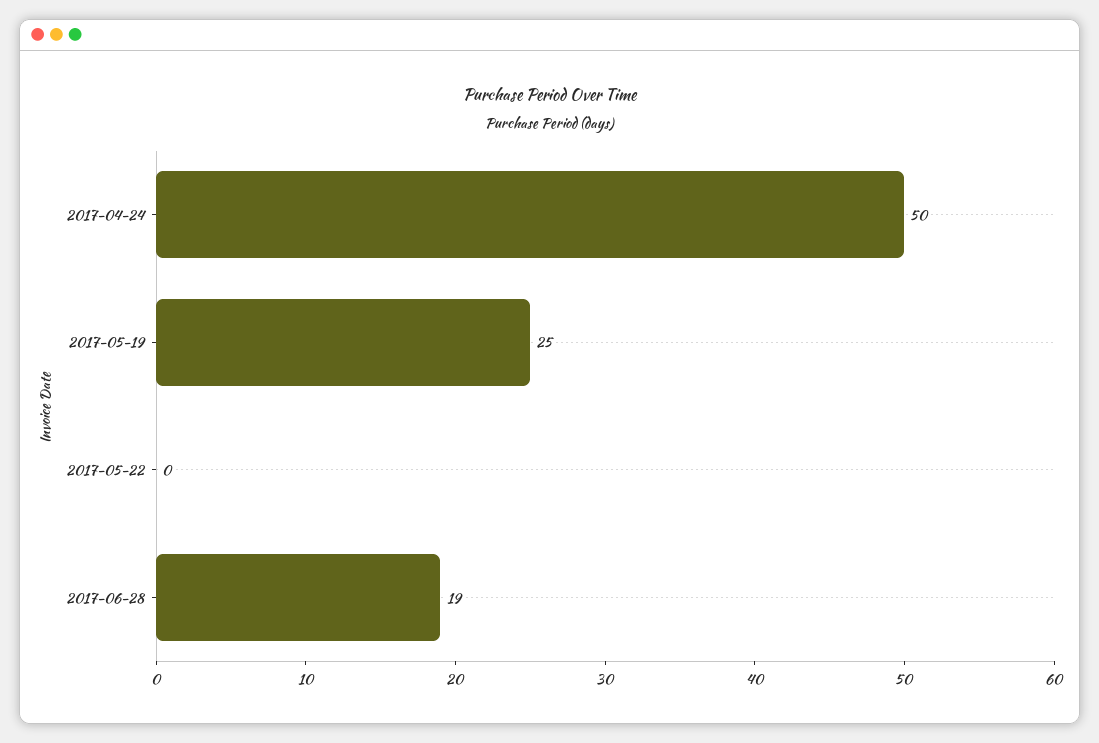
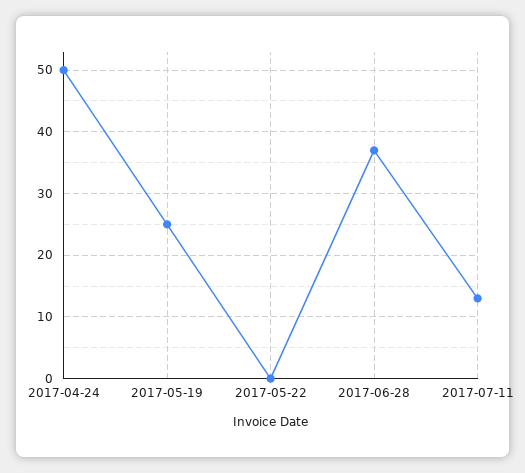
2017-06-28: 19 -> 37
2017-07-11: none -> 13

